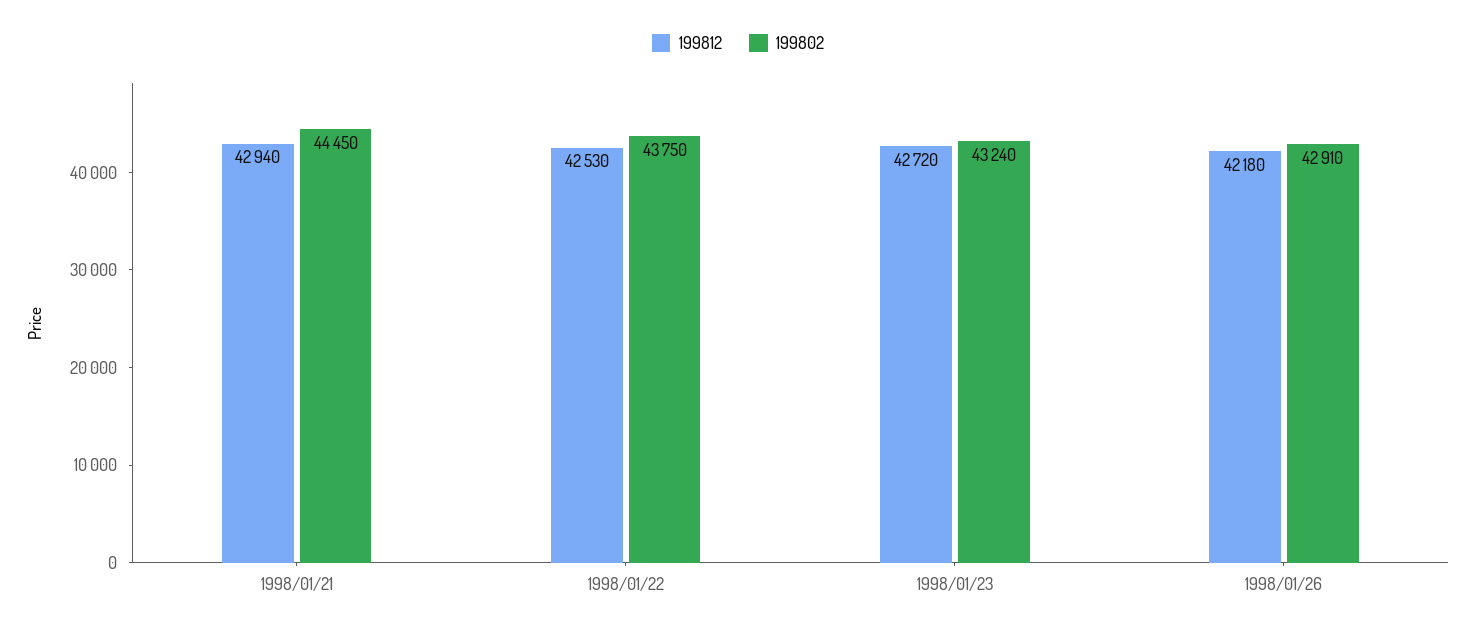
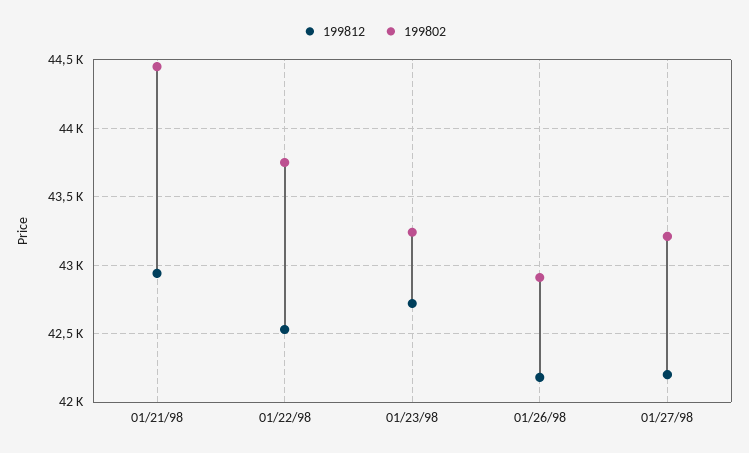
199812, 01/27/98: none -> 42200
199802, 01/27/98: none -> 43200

